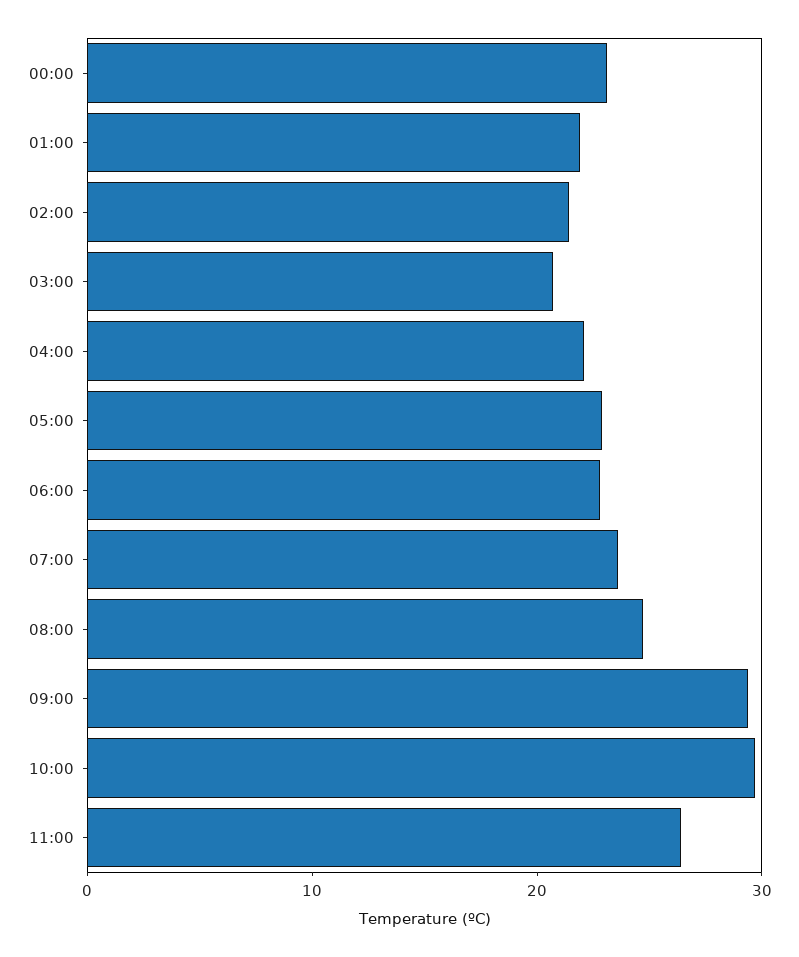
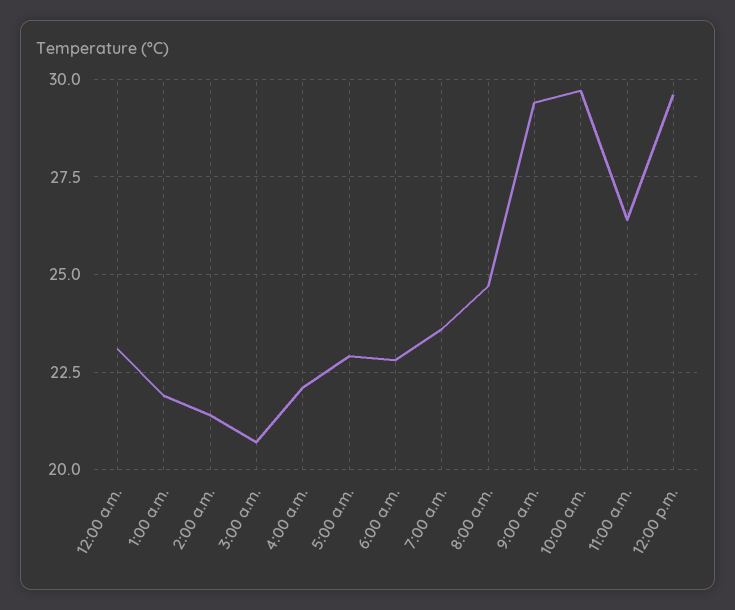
12:00 p.m.: none -> 29.5

